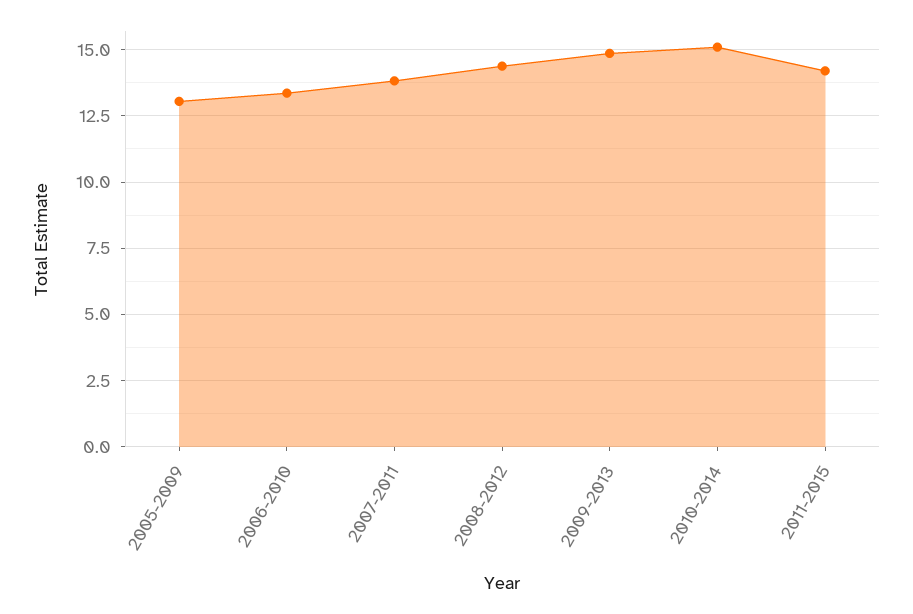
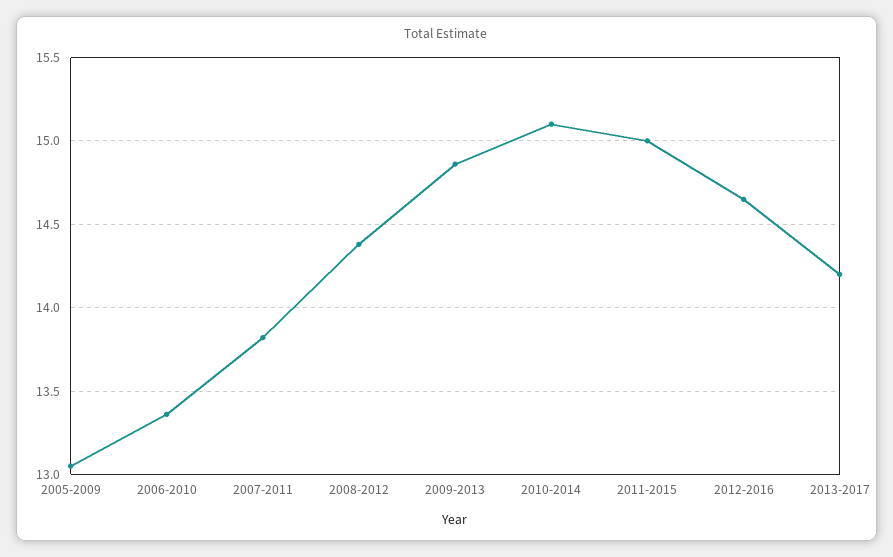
2011-2015: 14.25 -> 15
2012-2016: none -> 14.65
2013-2017: none -> 14.2

